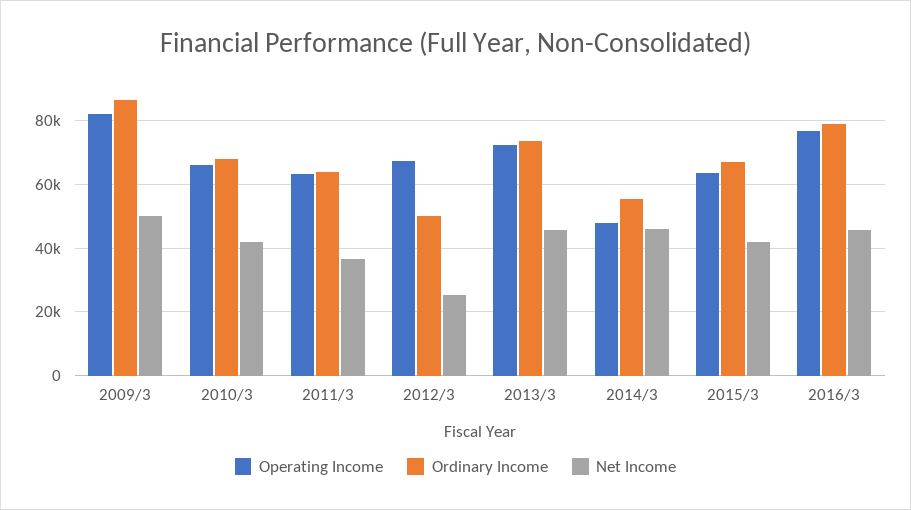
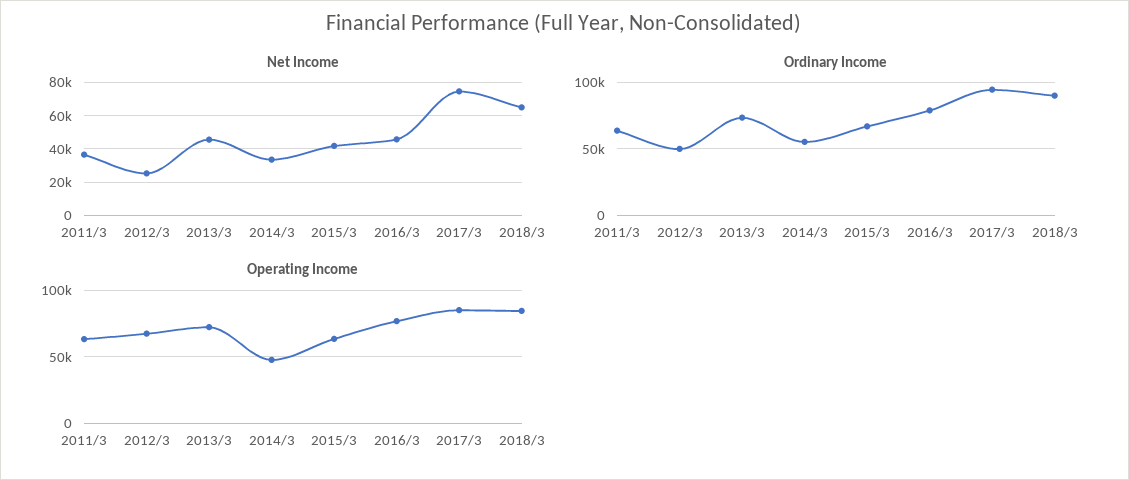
Operating Income, 2009/3: 82000 -> none
Ordinary Income, 2009/3: 86000 -> none
Net Income, 2009/3: 50000 -> none
Operating Income, 2010/3: 66000 -> none
Ordinary Income, 2010/3: 68000 -> none
Net Income, 2010/3: 42000 -> none
Net Income, 2014/3: 46000 -> 35000
Net Income, 2017/3: none -> 75000
Net Income, 2018/3: none -> 65000
Ordinary Income, 2017/3: none -> 95000
Ordinary Income, 2018/3: none -> 90000
Operating Income, 2017/3: none -> 85000
Operating Income, 2018/3: none -> 85000

